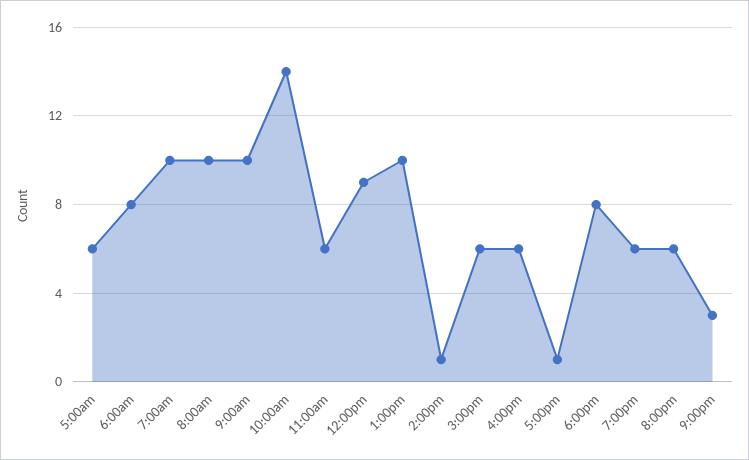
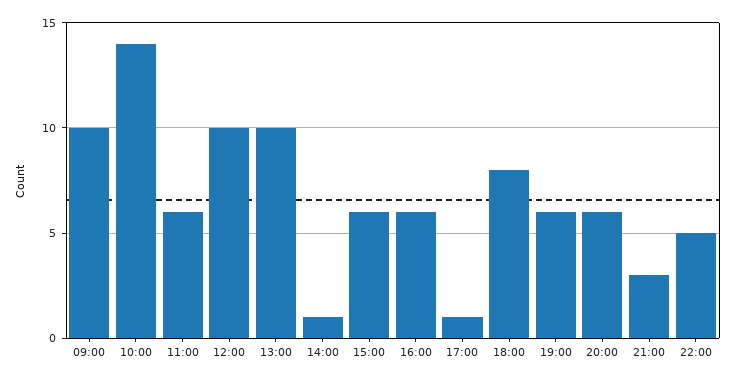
5:00am: 6 -> none
6:00am: 8 -> none
7:00am: 10 -> none
8:00am: 10 -> none
12:00pm: 9 -> 10
22:00: none -> 5

